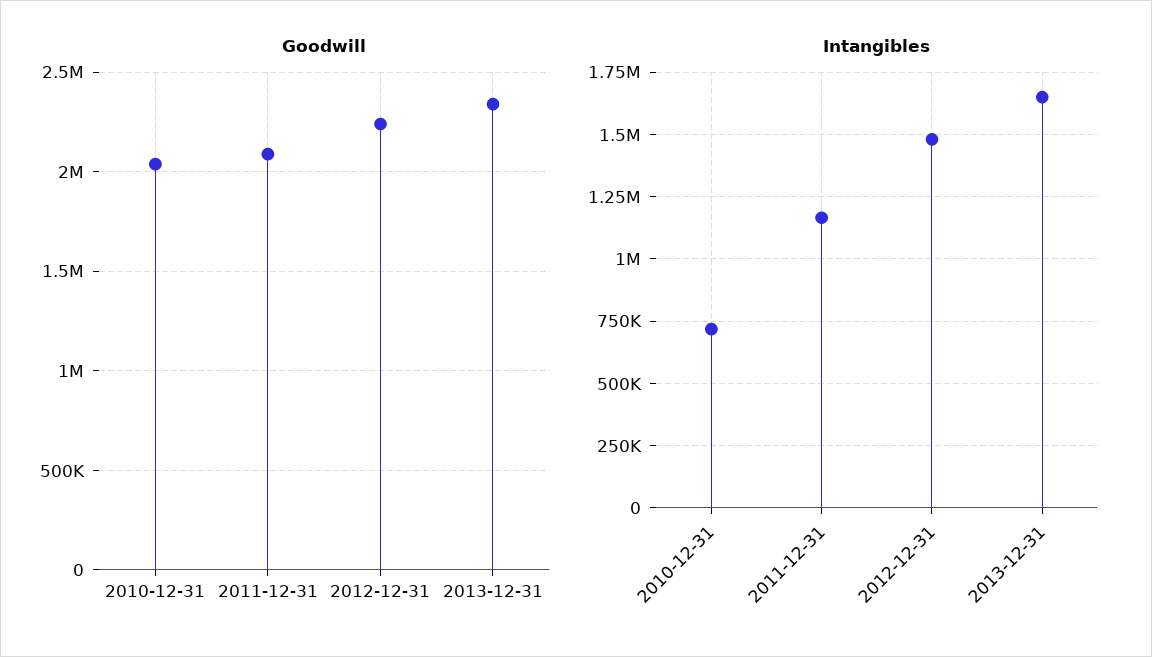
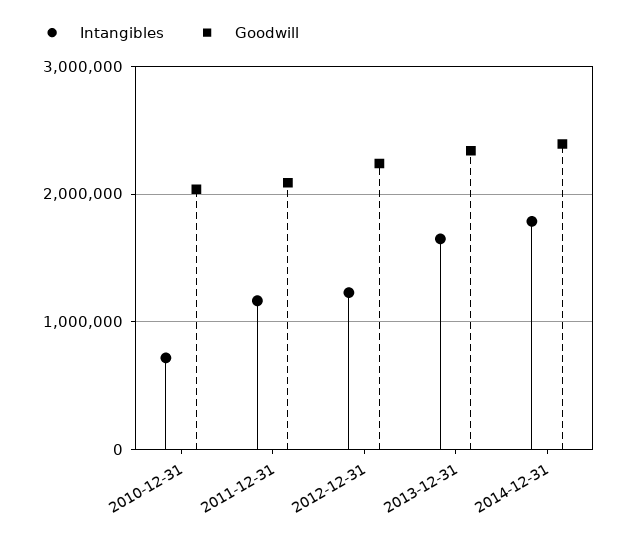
Intangibles, 2012-12-31: 1475000 -> 1200000
Intangibles, 2014-12-31: none -> 1800000
Goodwill, 2014-12-31: none -> 2400000

